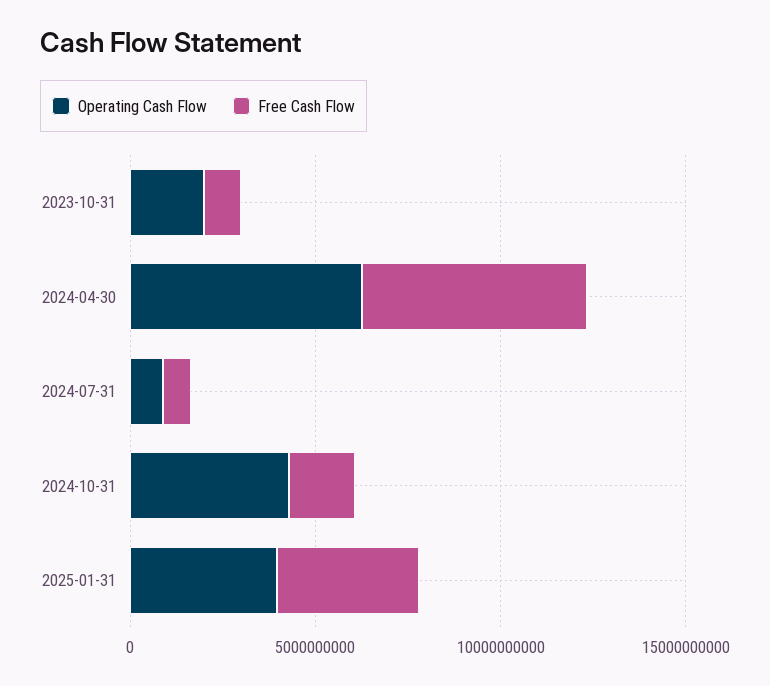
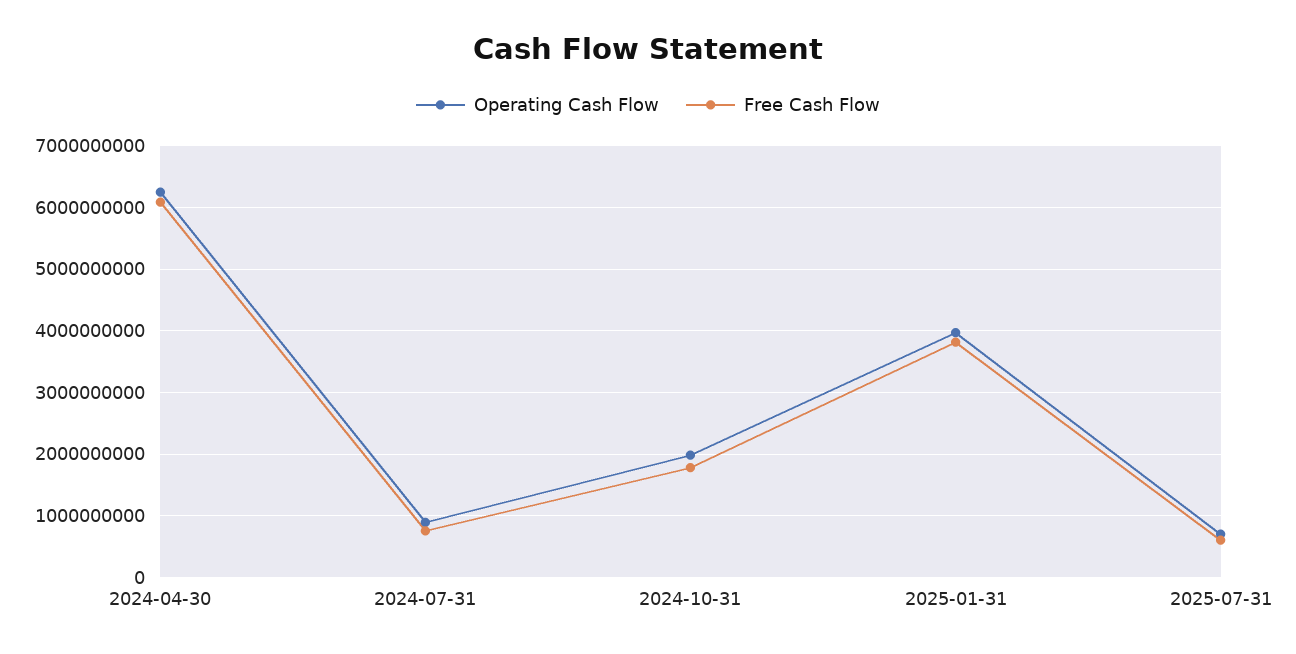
Operating Cash Flow, 2023-10-31: 2000000000 -> none
Free Cash Flow, 2023-10-31: 1000000000 -> none
Operating Cash Flow, 2024-10-31: 4000000000 -> 2000000000
Operating Cash Flow, 2025-07-31: none -> 700000000
Free Cash Flow, 2025-07-31: none -> 600000000

